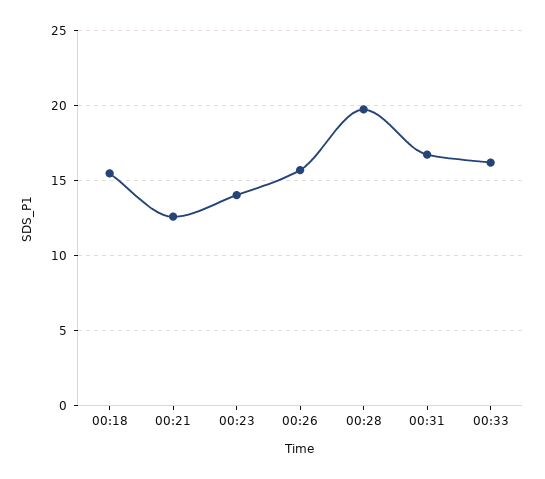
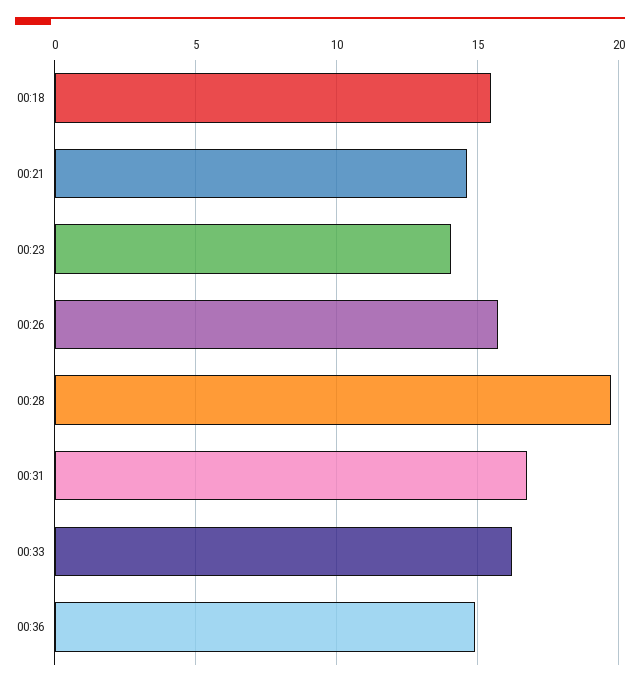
00:21: 12.5 -> 14.5
00:36: none -> 15

